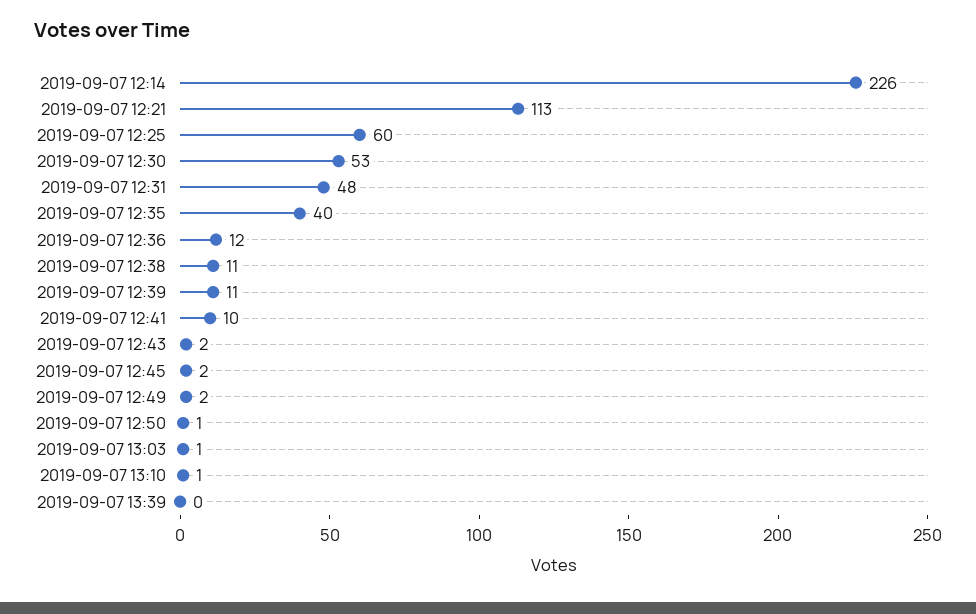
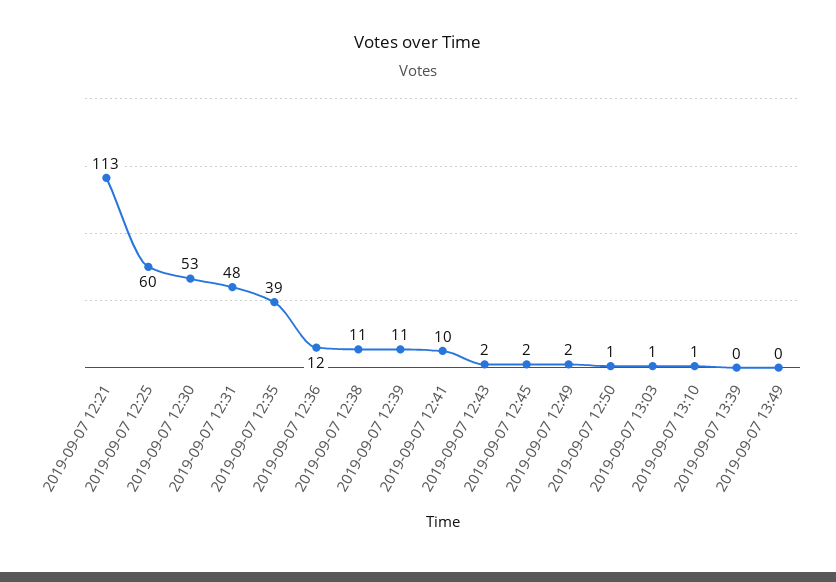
2019-09-07 12:14: 226 -> none
2019-09-07 12:35: 40 -> 39
2019-09-07 13:49: none -> 0

